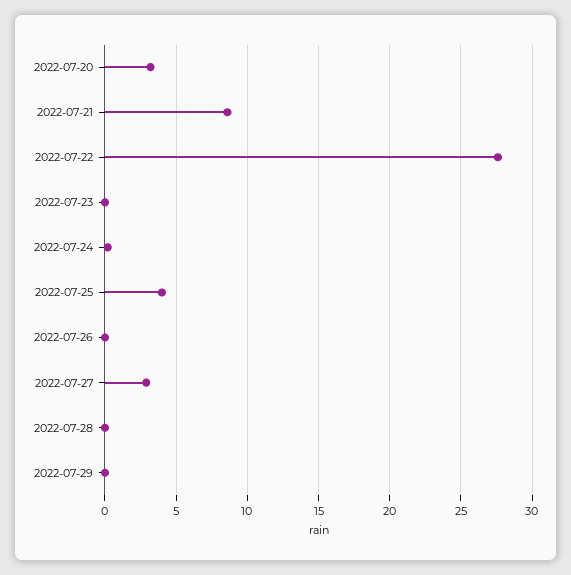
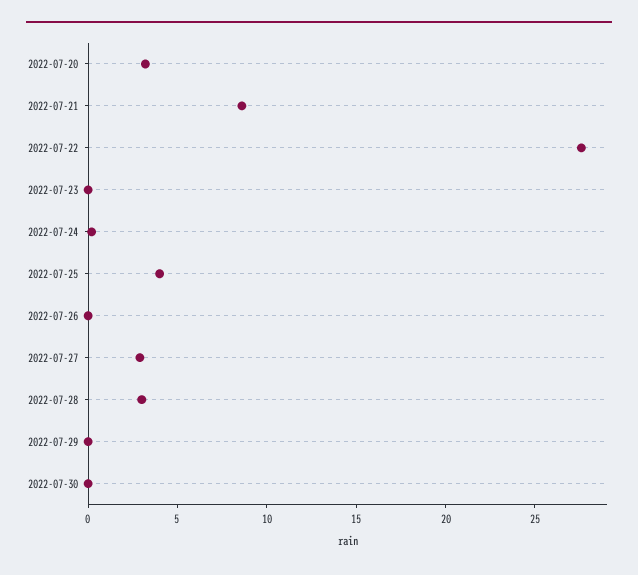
2022-07-28: 0 -> 3
2022-07-30: none -> 0

